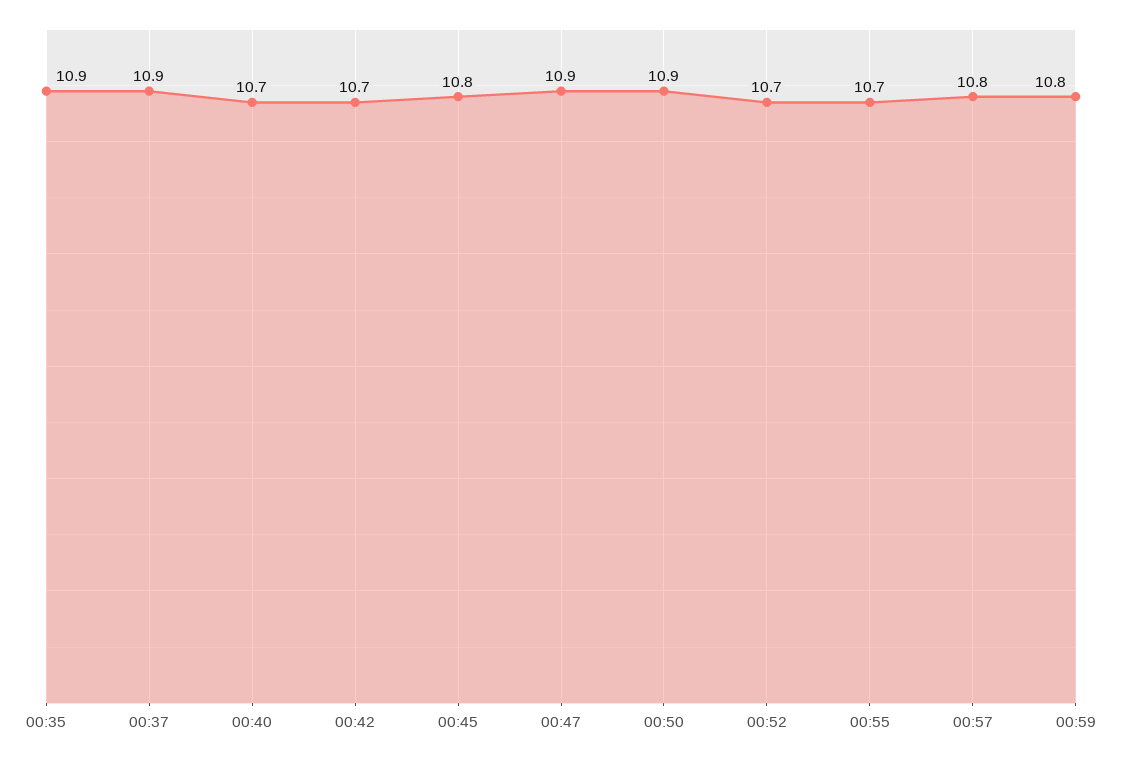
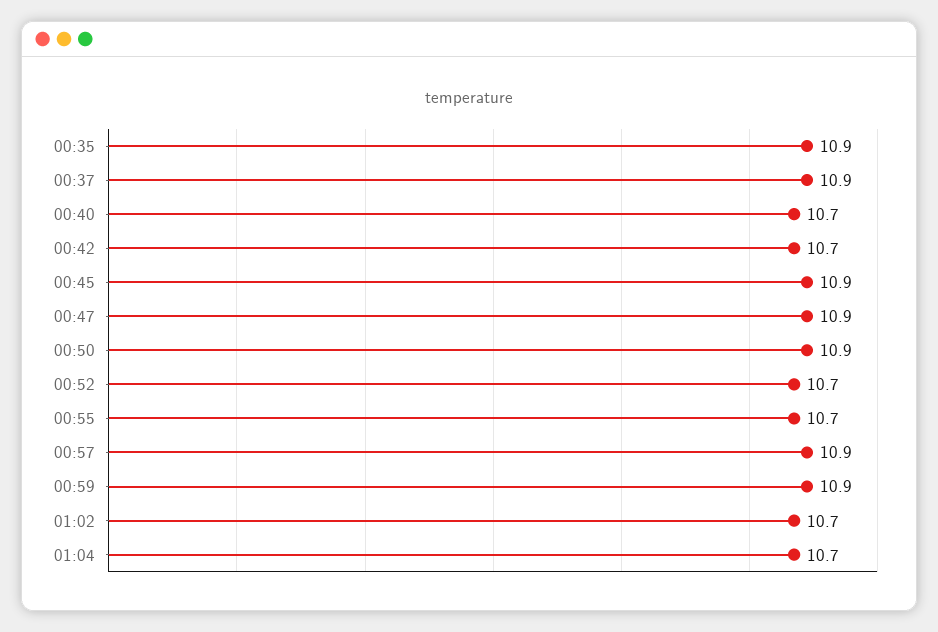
00:45: 10.8 -> 10.9
00:57: 10.8 -> 10.9
00:59: 10.8 -> 10.9
01:02: none -> 10.7
01:04: none -> 10.7

